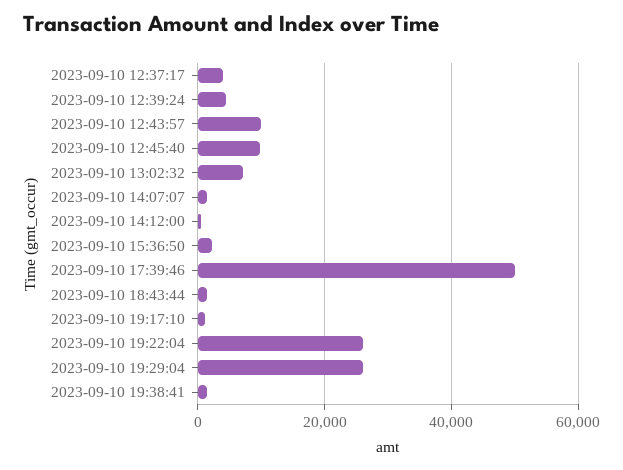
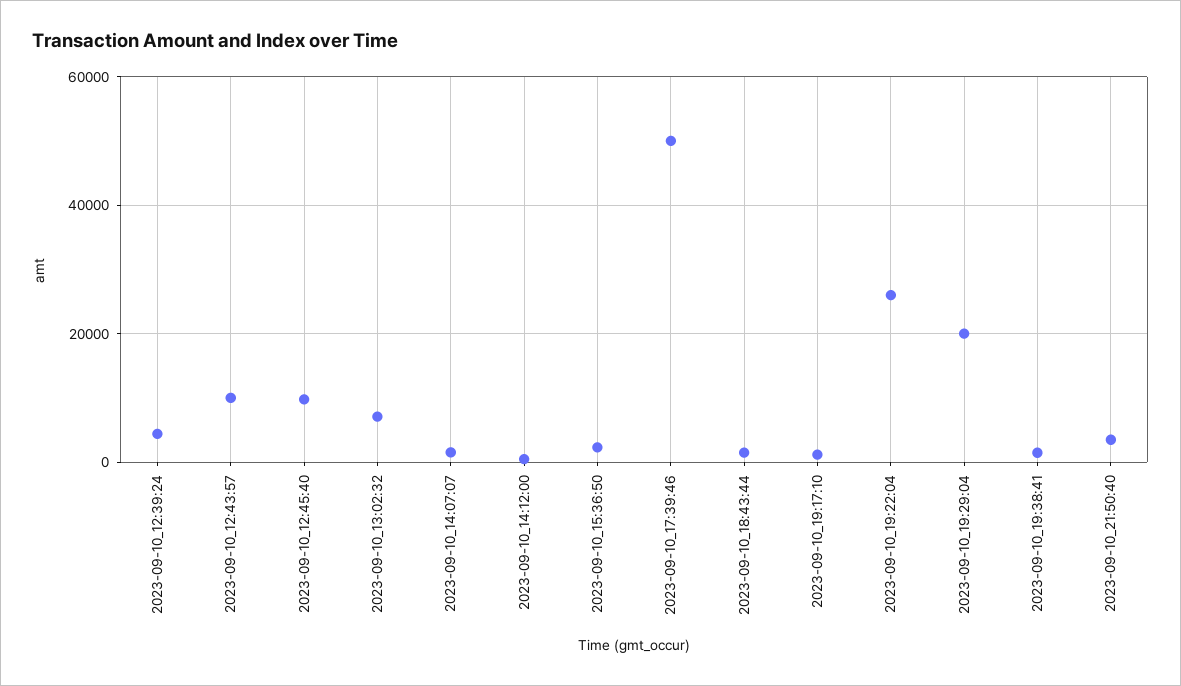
2023-09-10 12:37:17: 4000 -> none
2023-09-10 19:29:04: 26000 -> 20000
2023-09-10_21:50:40: none -> 4000

